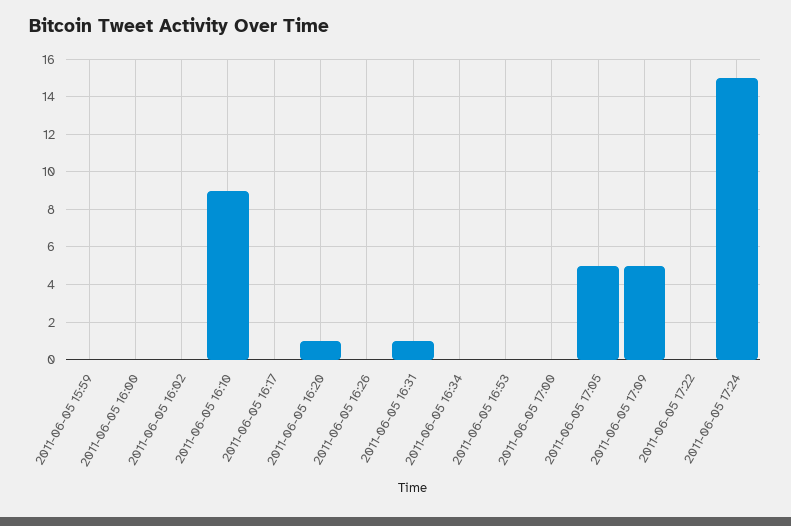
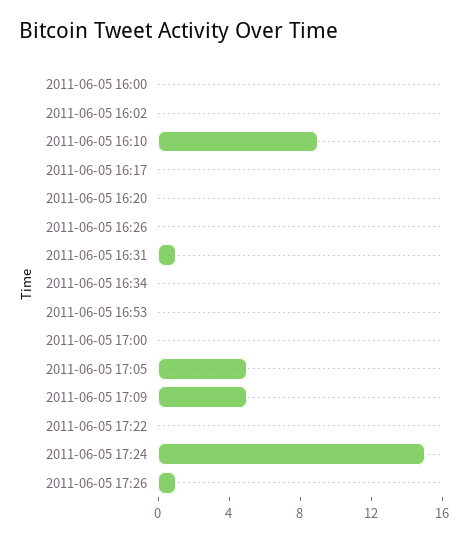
2011-06-05 15:59: 0 -> none
2011-06-05 16:20: 1 -> 0
2011-06-05 17:26: none -> 1

